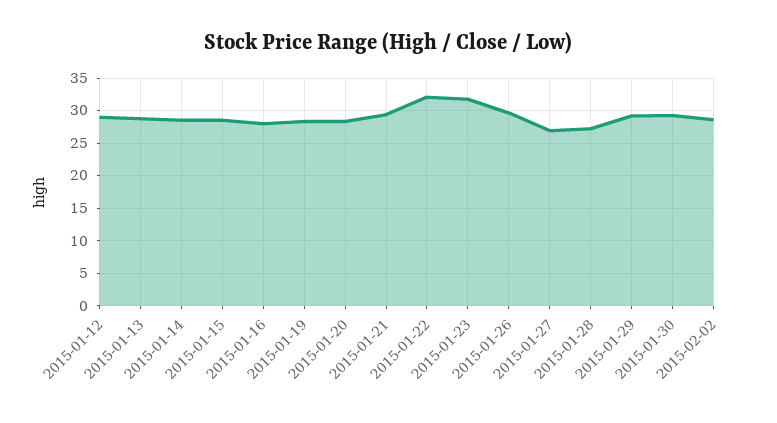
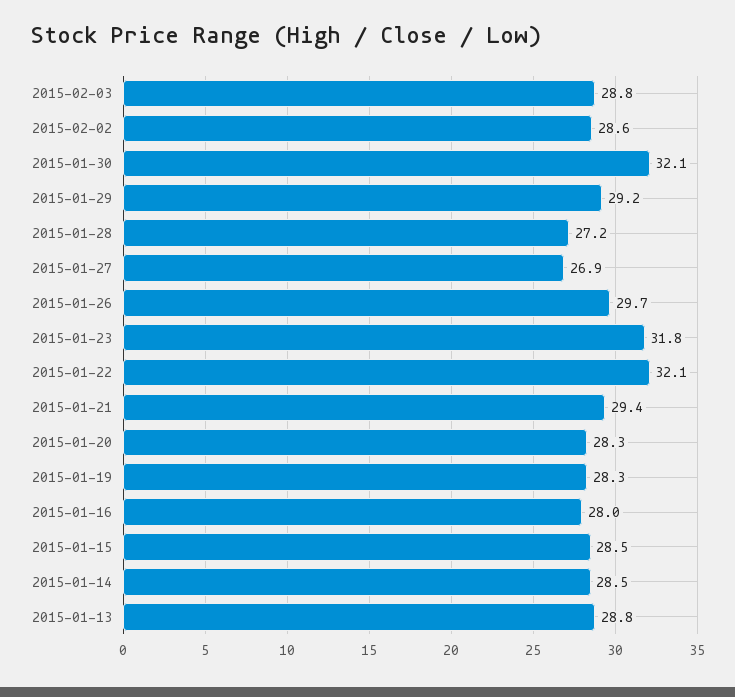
2015-01-12: 29 -> none
2015-01-30: 29 -> 32.1
2015-02-03: none -> 28.8

